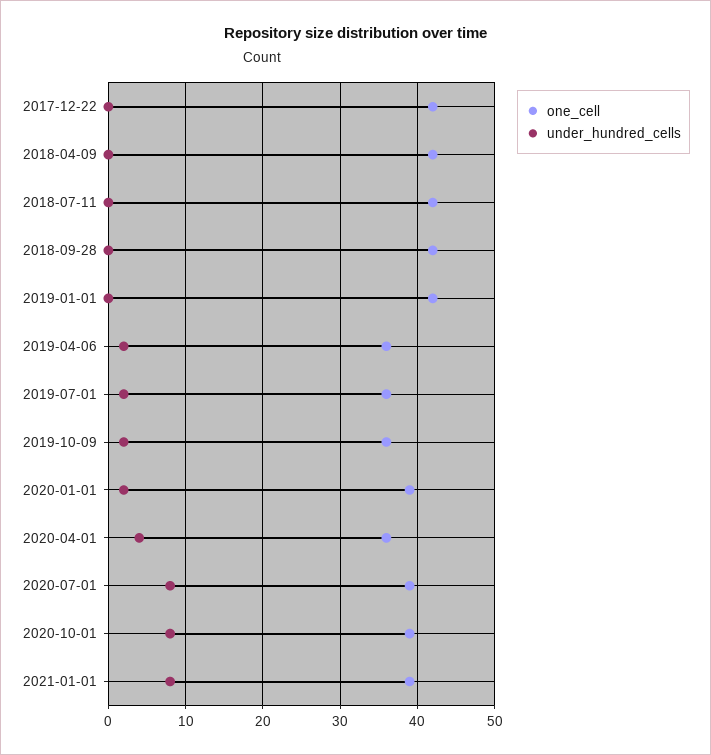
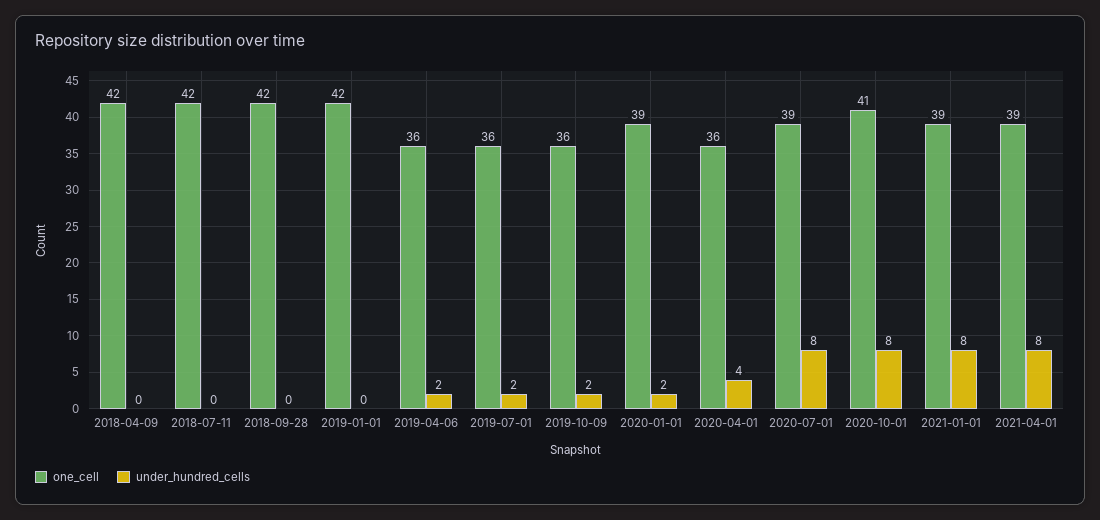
one_cell, 2017-12-22: 42 -> none
under_hundred_cells, 2017-12-22: 0 -> none
one_cell, 2020-10-01: 39 -> 41
one_cell, 2021-04-01: none -> 39
under_hundred_cells, 2021-04-01: none -> 8

